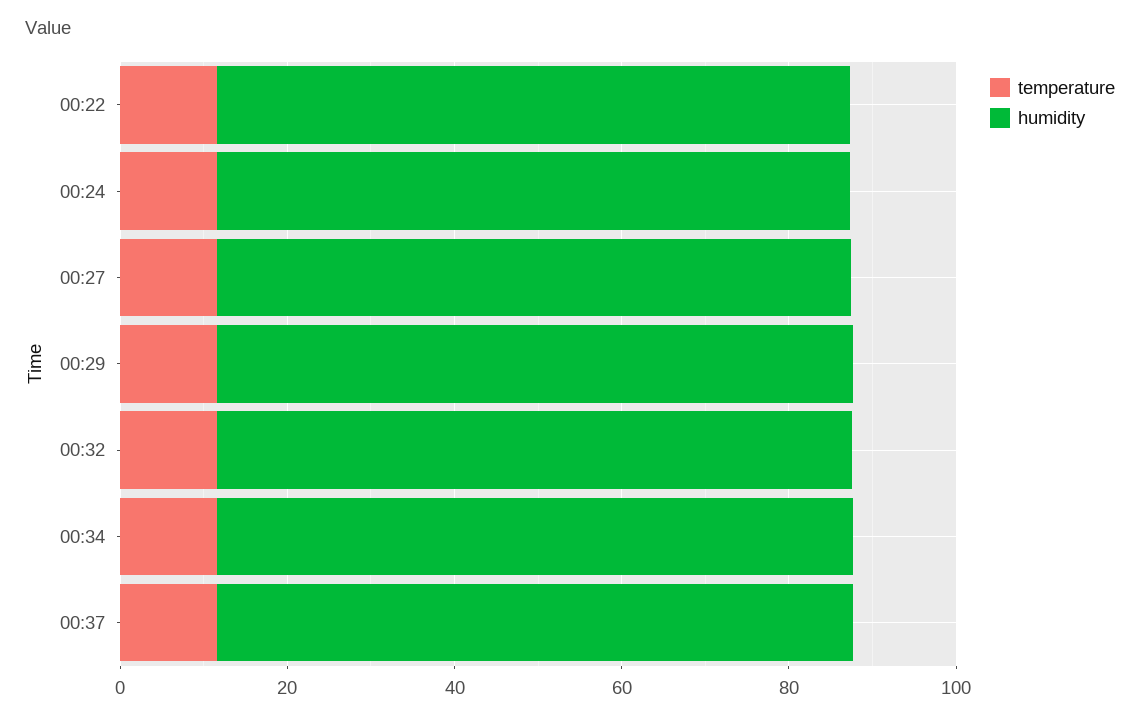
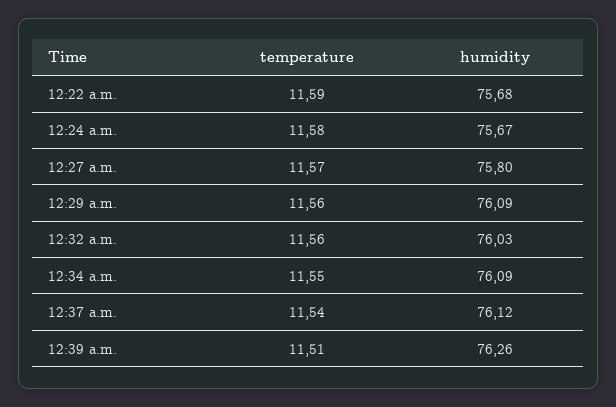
temperature, 12:39 a.m.: none -> 11.51
humidity, 12:39 a.m.: none -> 76.26

